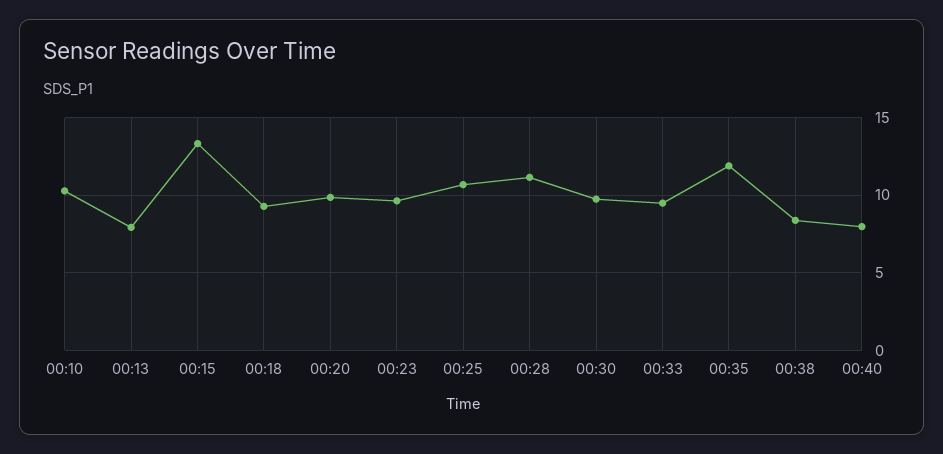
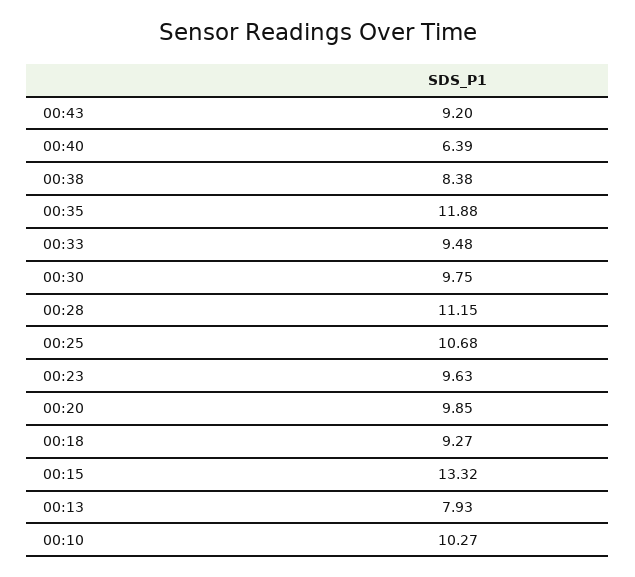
00:40: 8 -> 6.39
00:43: none -> 9.2

